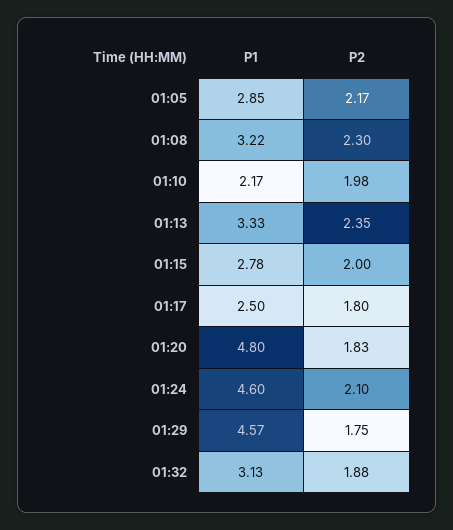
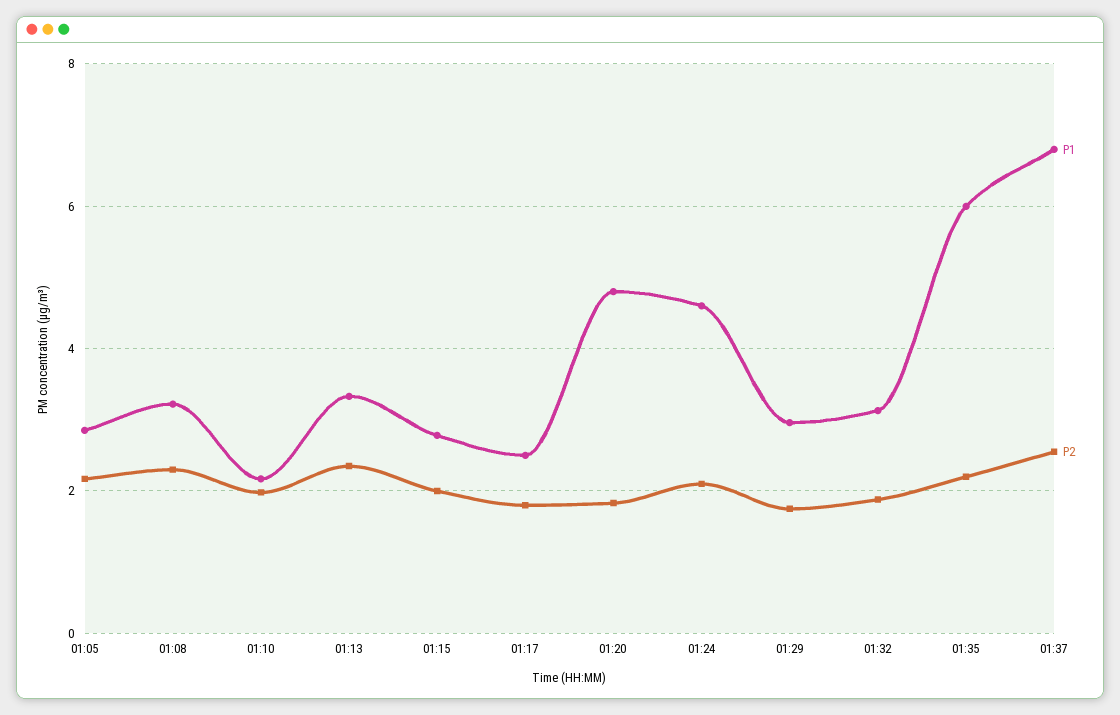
P1, 01:29: 4.57 -> 3
P1, 01:35: none -> 6
P2, 01:35: none -> 2.2
P1, 01:37: none -> 6.8
P2, 01:37: none -> 2.6

